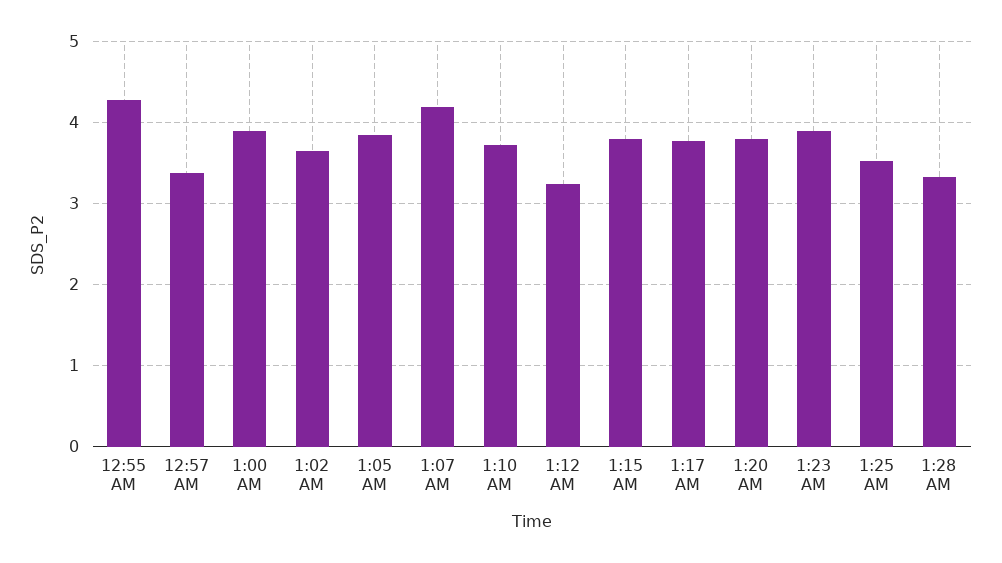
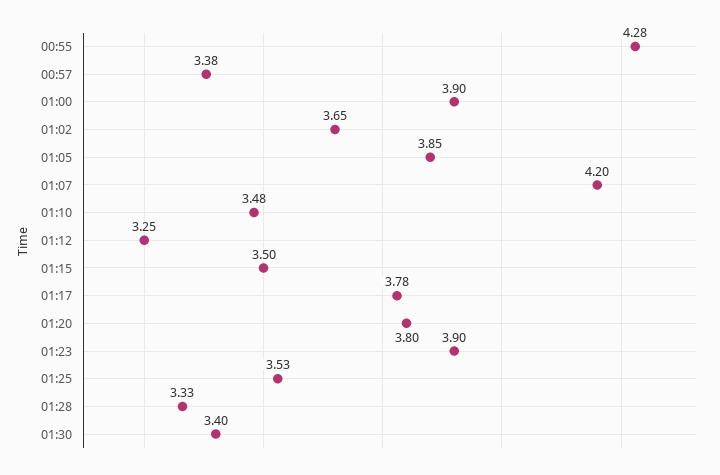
1:10 AM: 3.7 -> 3.48
1:15 AM: 3.8 -> 3.5
01:30: none -> 3.4

